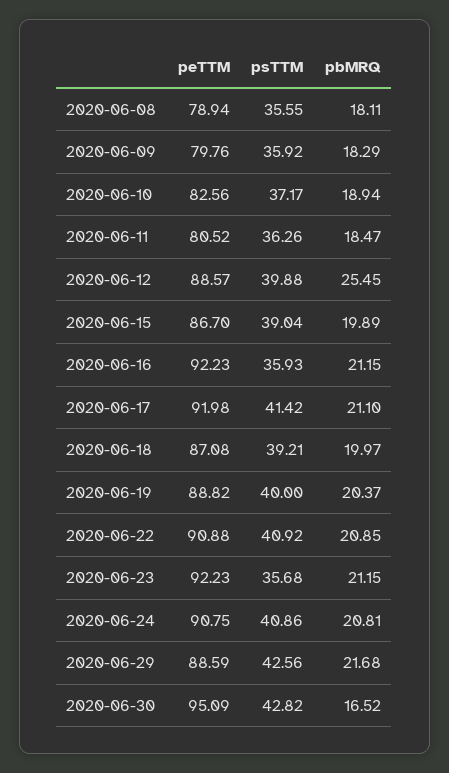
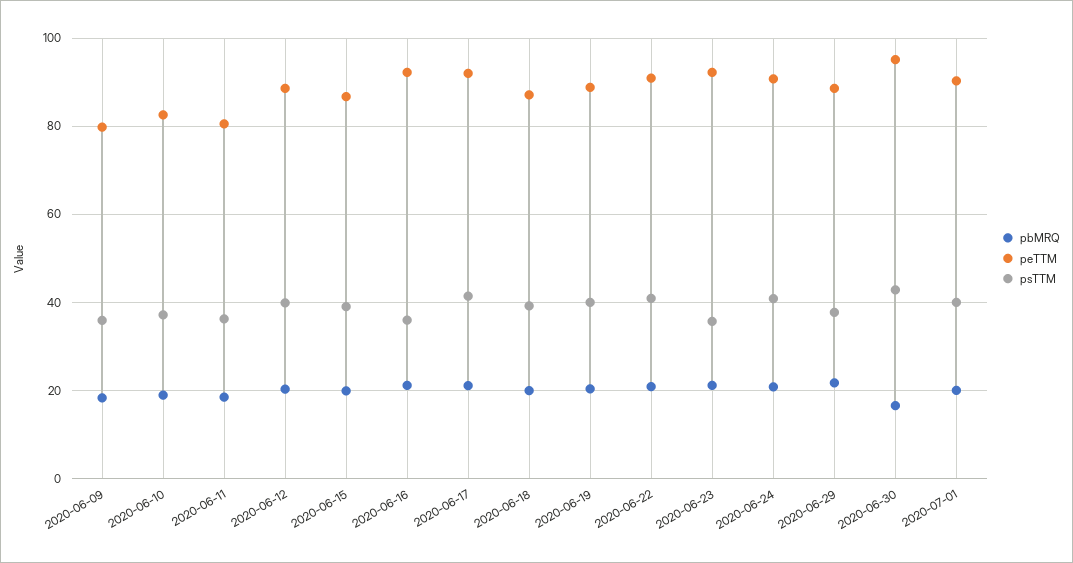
peTTM, 2020-06-08: 78.94 -> none
psTTM, 2020-06-08: 35.55 -> none
pbMRQ, 2020-06-08: 18.11 -> none
pbMRQ, 2020-06-12: 25.45 -> 20
psTTM, 2020-06-29: 42.56 -> 38
pbMRQ, 2020-07-01: none -> 20
peTTM, 2020-07-01: none -> 90
psTTM, 2020-07-01: none -> 40

